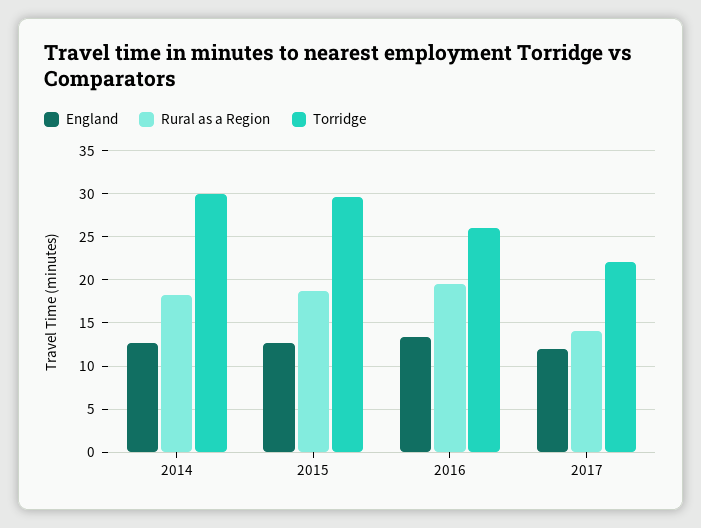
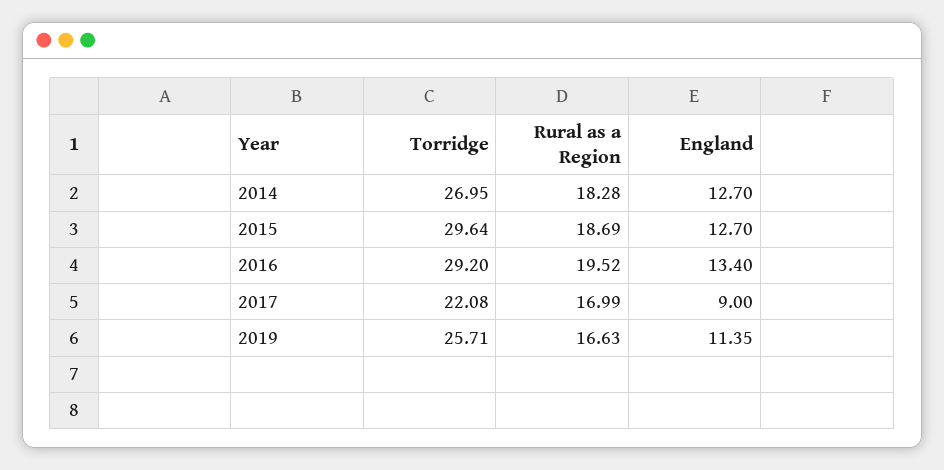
Torridge, 2014: 30 -> 26.95
Torridge, 2016: 26 -> 29.2
England, 2017: 12 -> 9
Rural as a Region, 2017: 14 -> 16.99
Torridge, 2019: none -> 25.71
Rural as a Region, 2019: none -> 16.63
England, 2019: none -> 11.35

